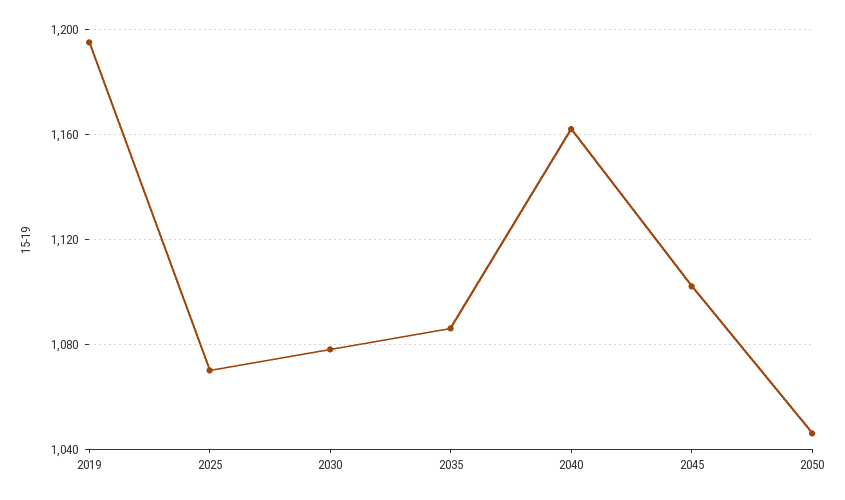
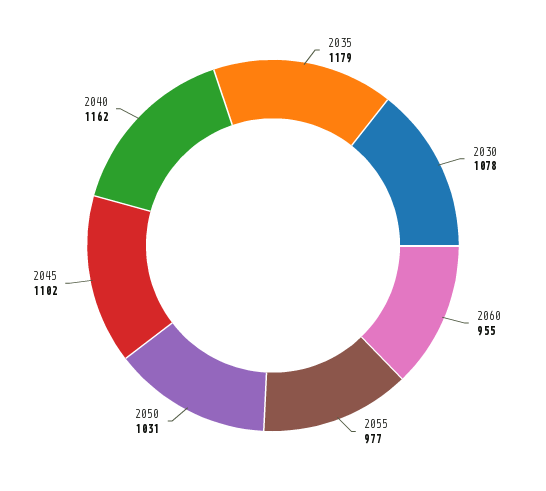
2019: 1195 -> none
2025: 1070 -> none
2035: 1085 -> 1179
2050: 1045 -> 1031
2060: none -> 955
2055: none -> 977

